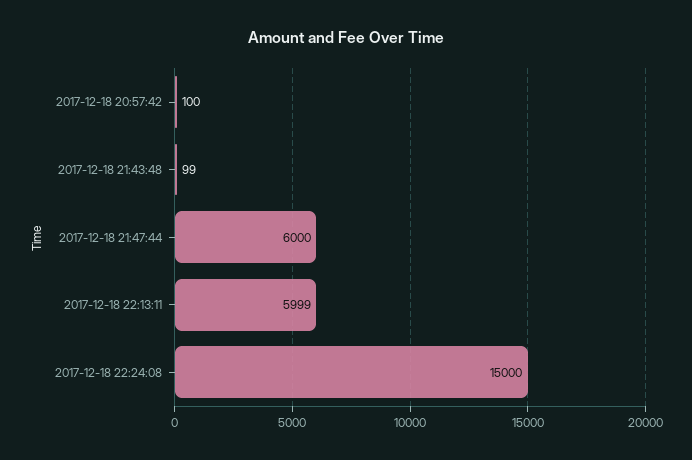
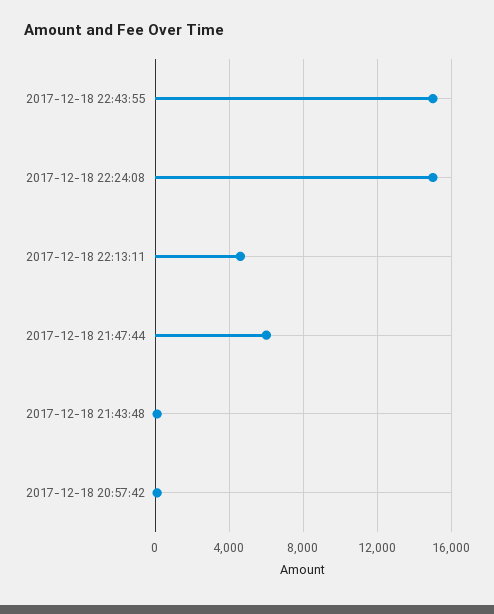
2017-12-18 22:13:11: 5999 -> 4500
2017-12-18 22:43:55: none -> 15000

